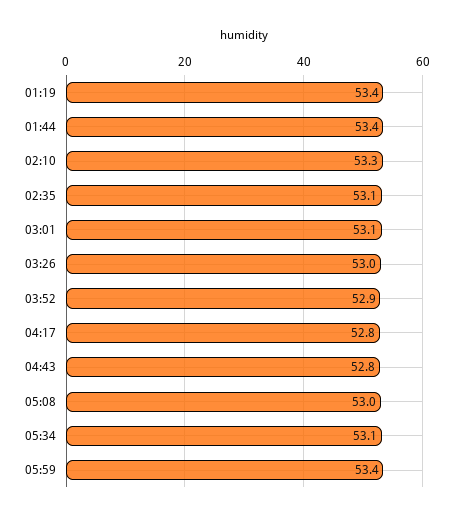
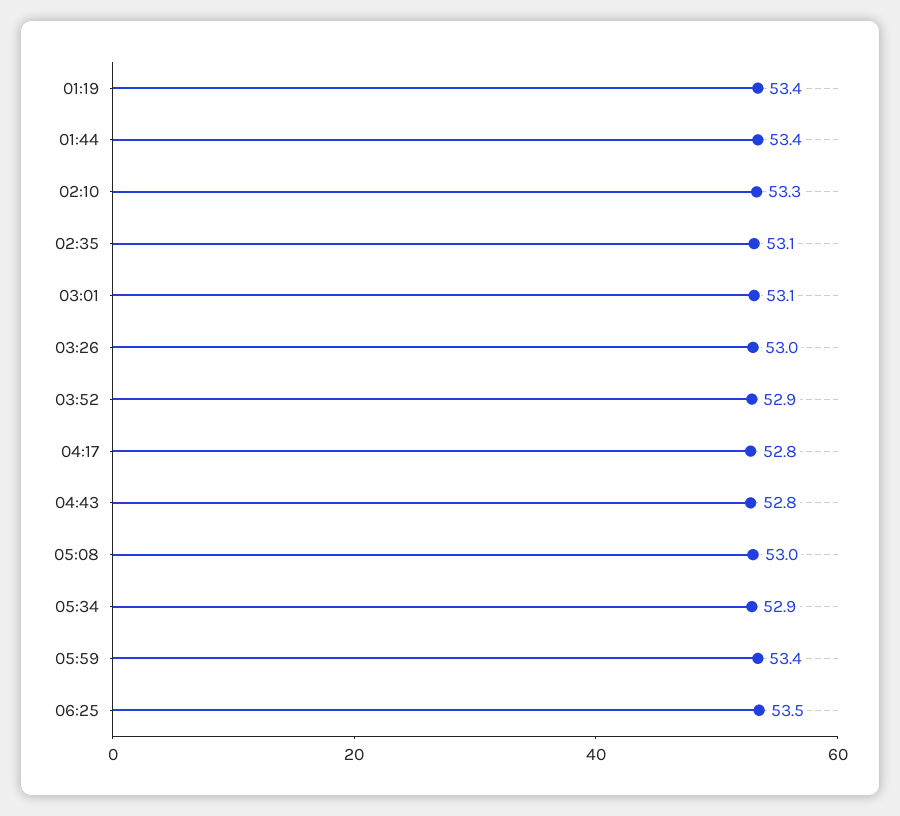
05:34: 53.1 -> 52.9
06:25: none -> 53.5

